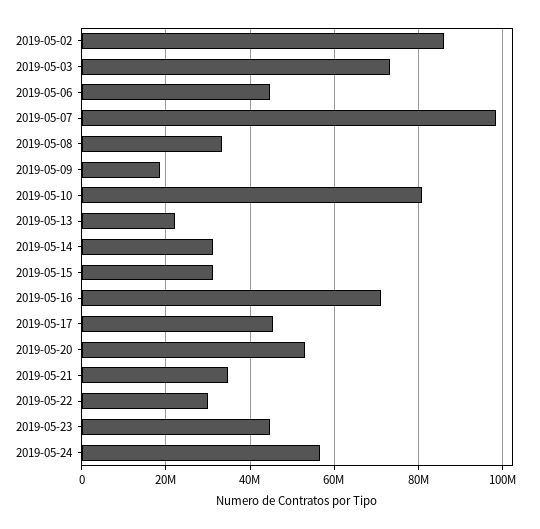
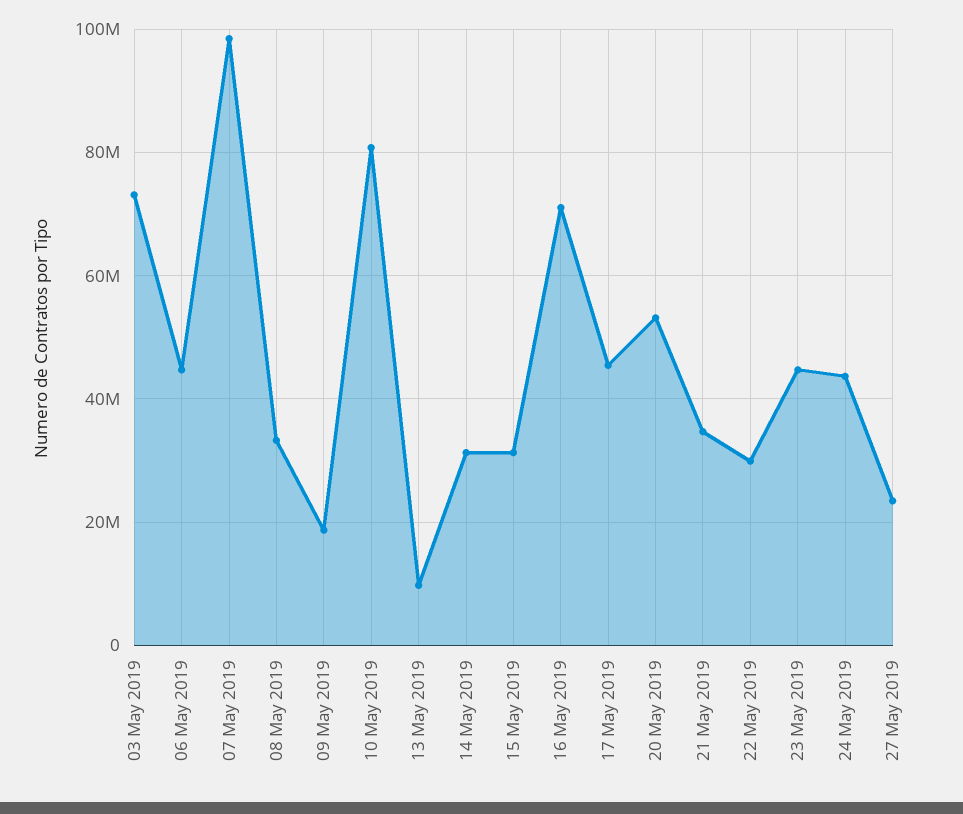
2019-05-02: 86000000 -> none
2019-05-13: 22000000 -> 10000000
2019-05-24: 56000000 -> 44000000
27 May 2019: none -> 24000000

